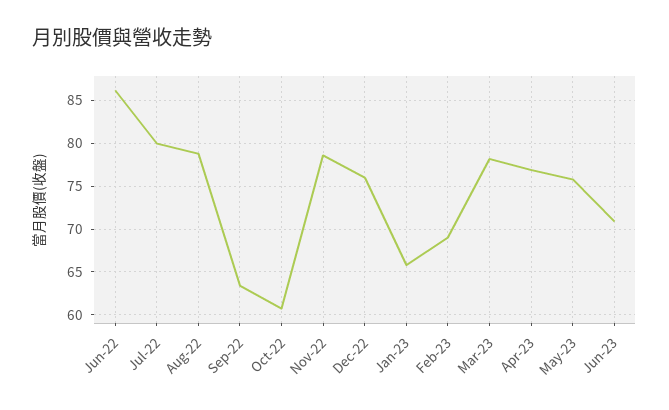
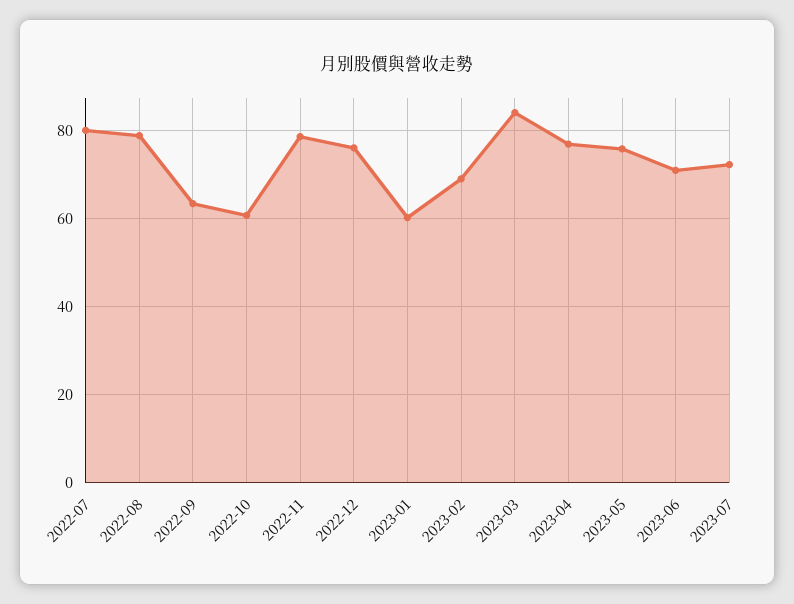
Jun-22: 86 -> none
Jan-23: 66 -> 60
Mar-23: 78 -> 84
2023-07: none -> 72

